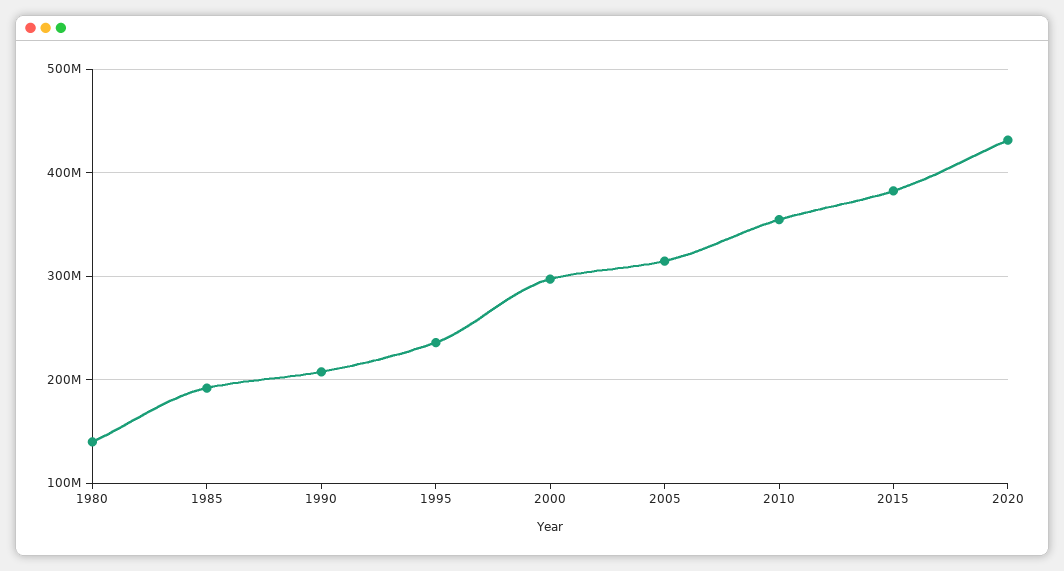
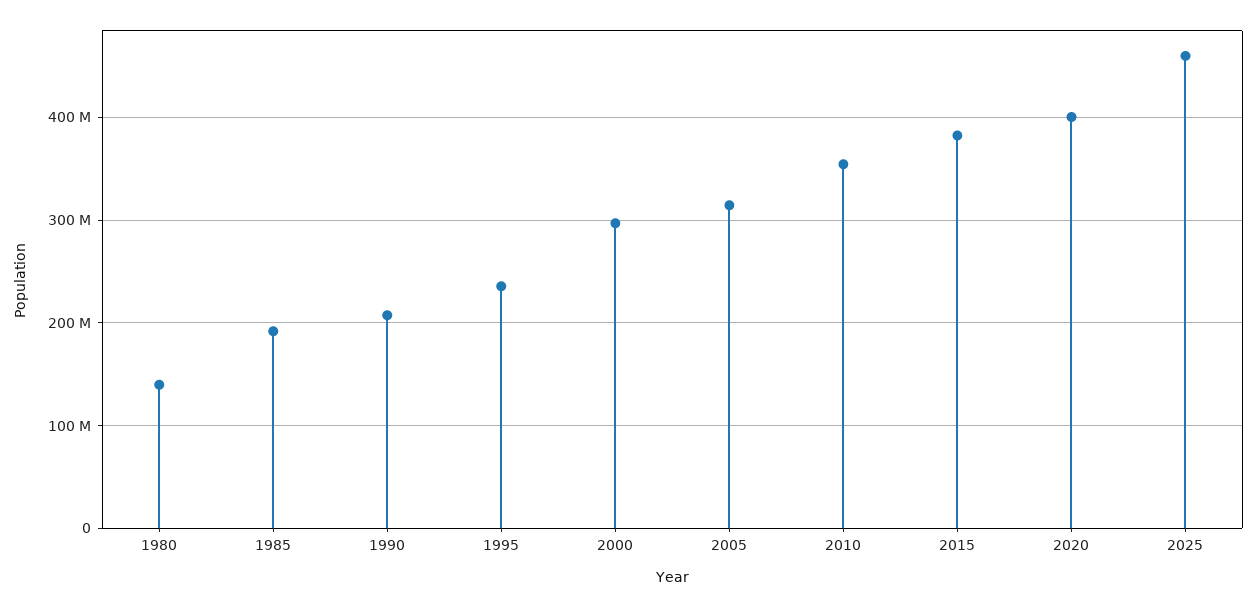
2020: 430000000 -> 400000000
2025: none -> 460000000

